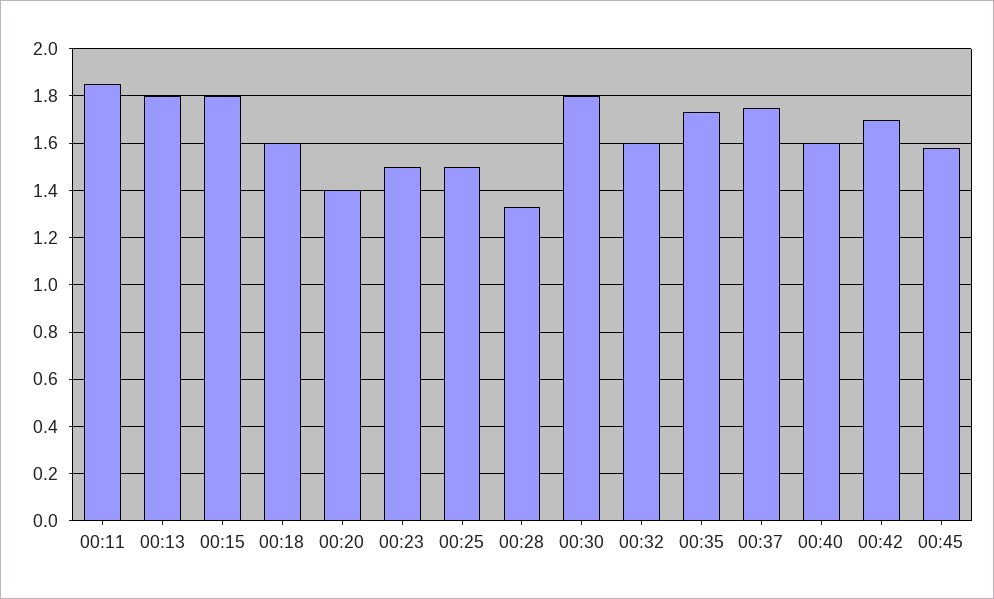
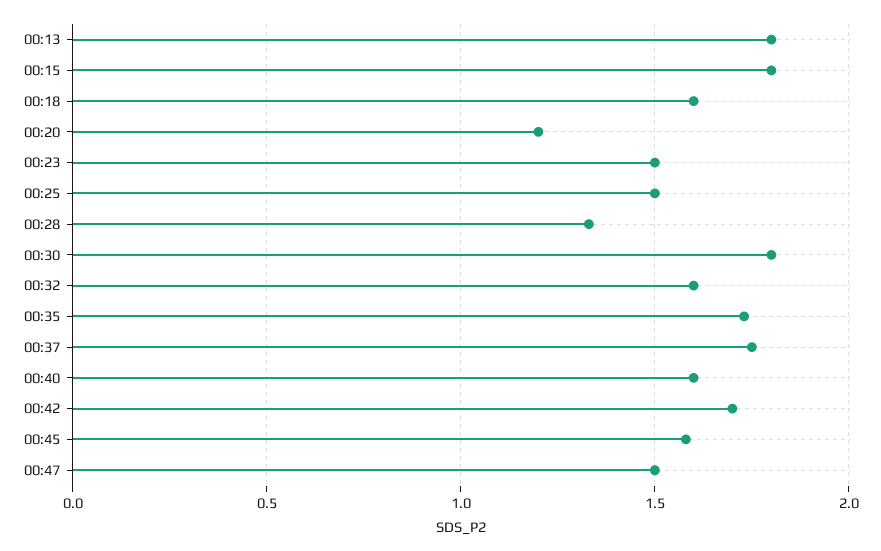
00:11: 1.85 -> none
00:20: 1.4 -> 1.2
00:47: none -> 1.5

